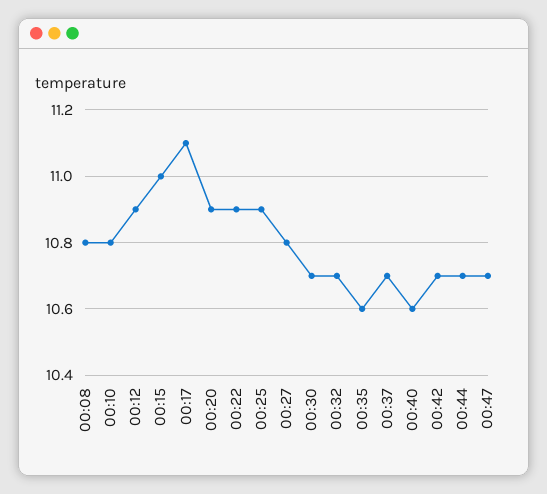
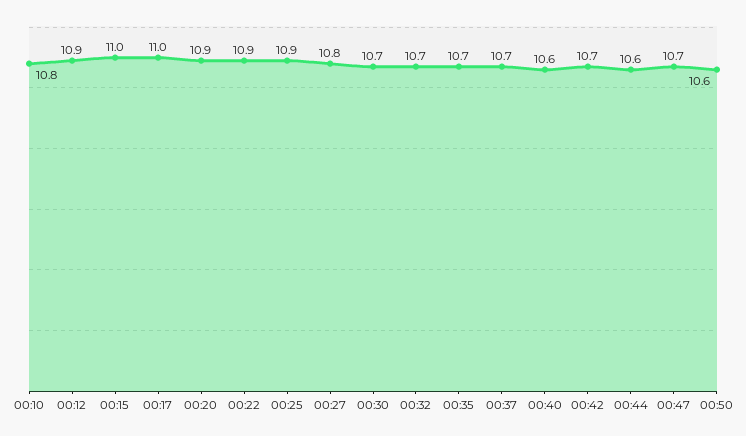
00:08: 10.8 -> none
00:17: 11.1 -> 11
00:35: 10.6 -> 10.7
00:44: 10.7 -> 10.6
00:50: none -> 10.6

